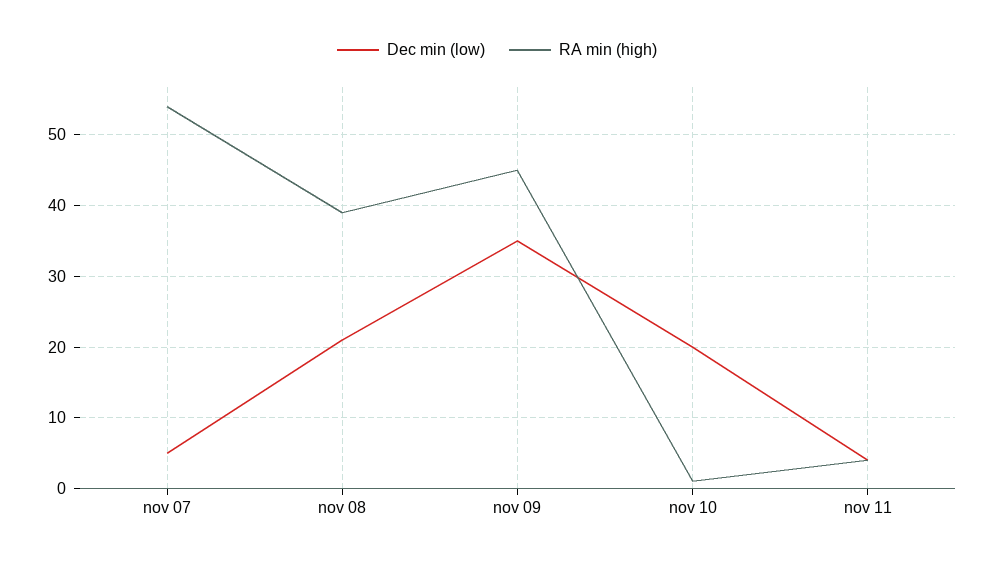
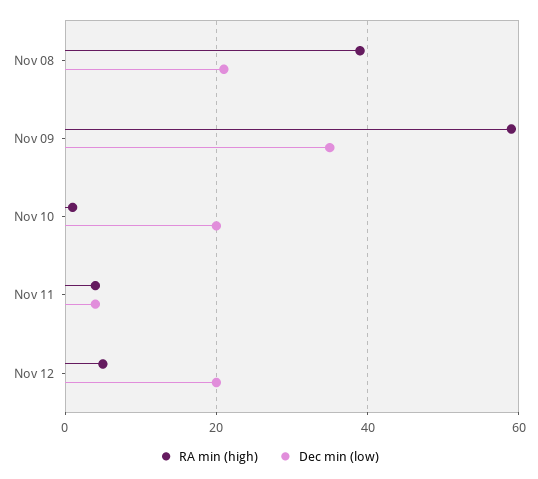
Dec min (low), nov 07: 5 -> none
RA min (high), nov 07: 54 -> none
RA min (high), nov 09: 45 -> 60
RA min (high), Nov 12: none -> 5
Dec min (low), Nov 12: none -> 20

